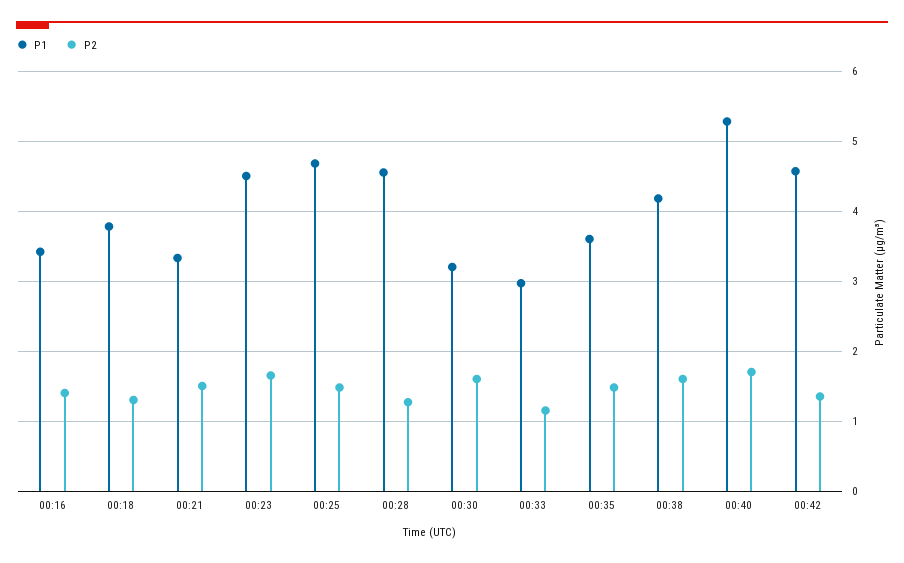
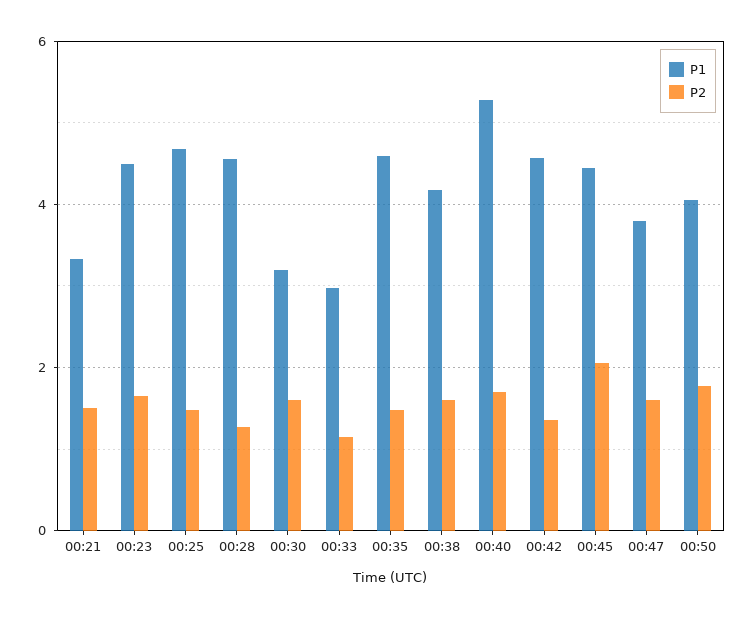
P1, 00:16: 3.4 -> none
P2, 00:16: 1.4 -> none
P1, 00:18: 3.8 -> none
P2, 00:18: 1.3 -> none
P1, 00:35: 3.6 -> 4.6
P1, 00:45: none -> 4.4
P2, 00:45: none -> 2
P1, 00:47: none -> 3.8
P2, 00:47: none -> 1.6
P1, 00:50: none -> 4
P2, 00:50: none -> 1.8

